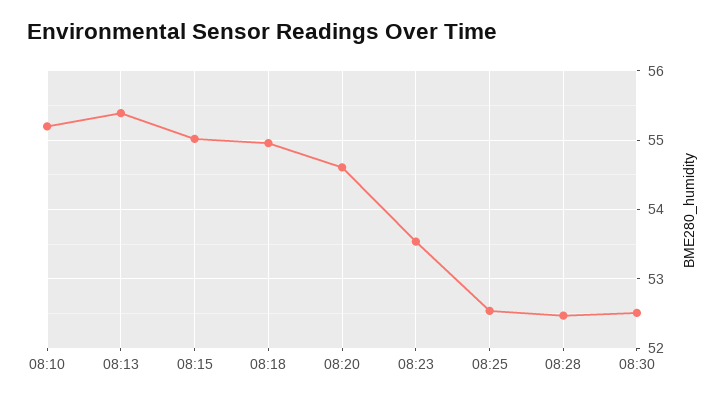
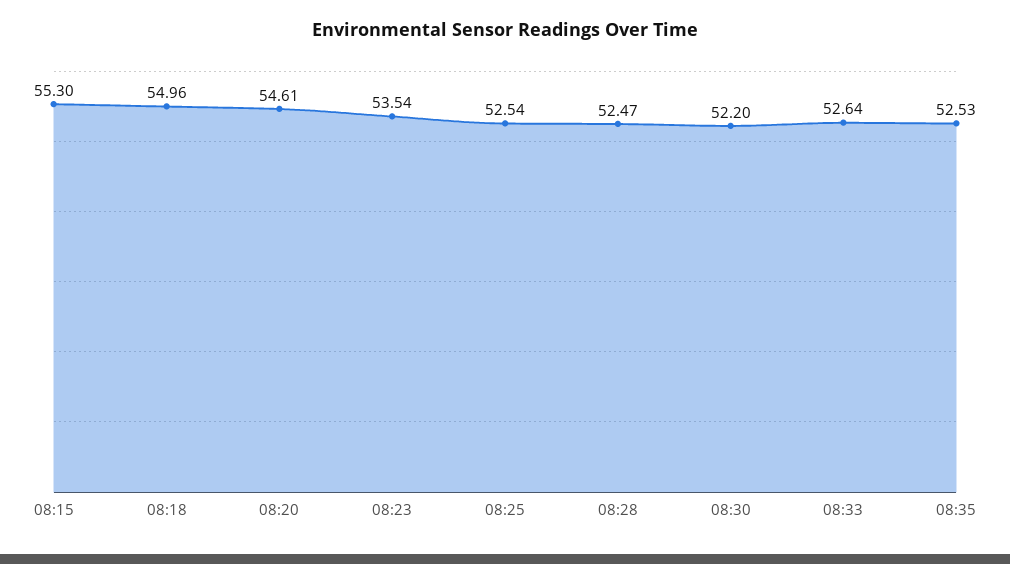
08:10: 55.2 -> none
08:13: 55.4 -> none
08:15: 55 -> 55.3
08:30: 52.5 -> 52.2
08:33: none -> 52.64
08:35: none -> 52.53

